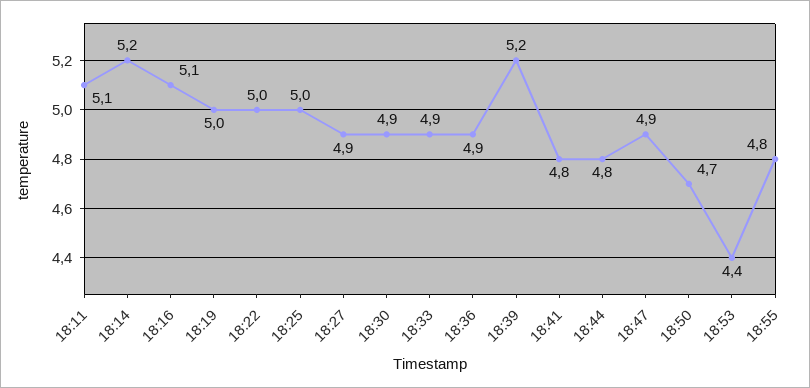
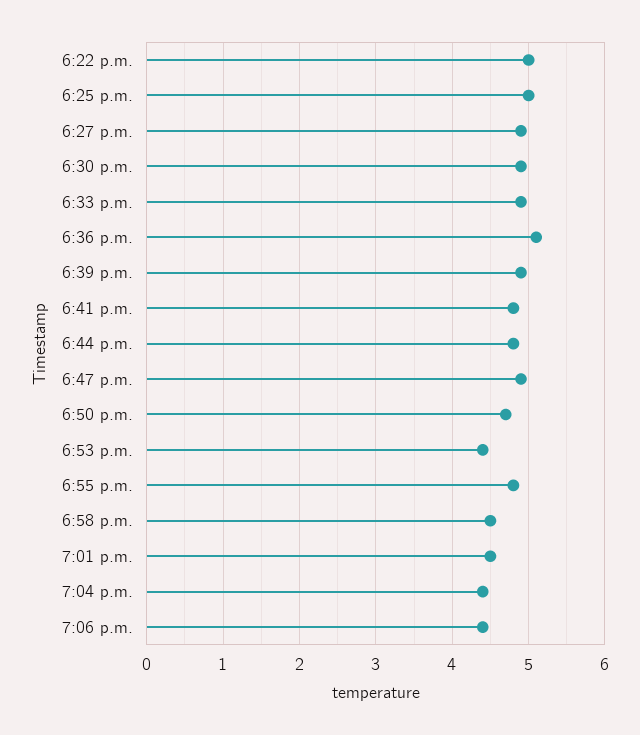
18:11: 5.1 -> none
18:14: 5.2 -> none
18:16: 5.1 -> none
18:19: 5 -> none
18:36: 4.9 -> 5.1
18:39: 5.2 -> 4.9
6:58 p.m.: none -> 4.5
7:01 p.m.: none -> 4.5
7:04 p.m.: none -> 4.4
7:06 p.m.: none -> 4.4

